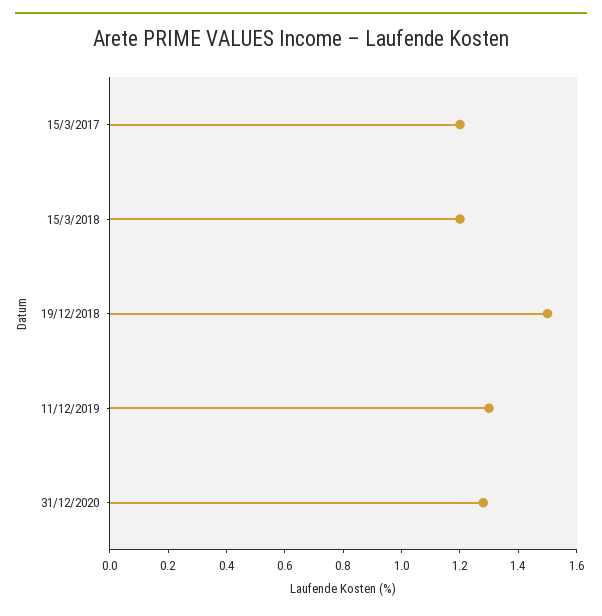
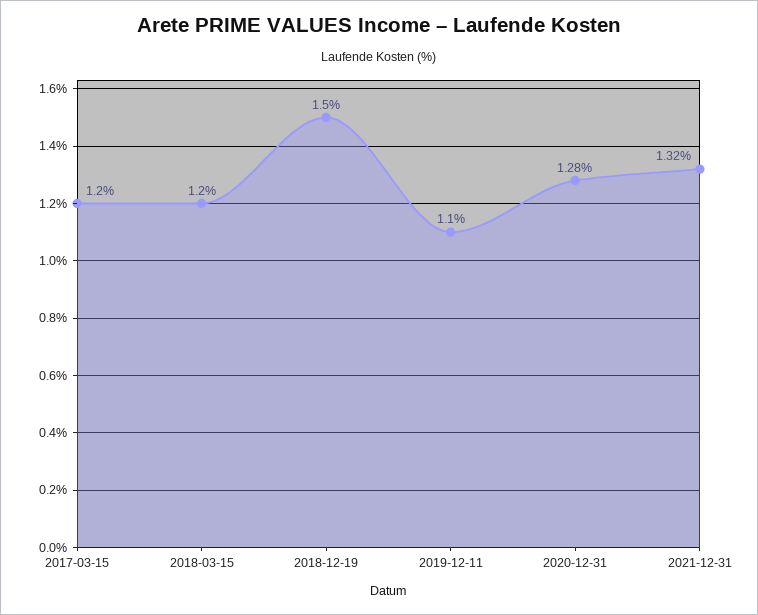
11/12/2019: 1.3 -> 1.1
2021-12-31: none -> 1.32

